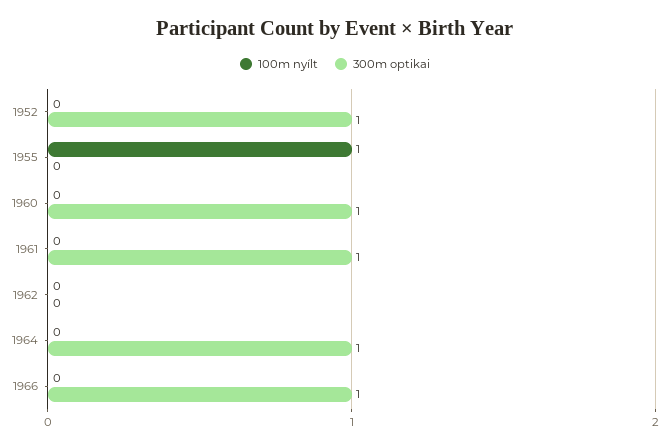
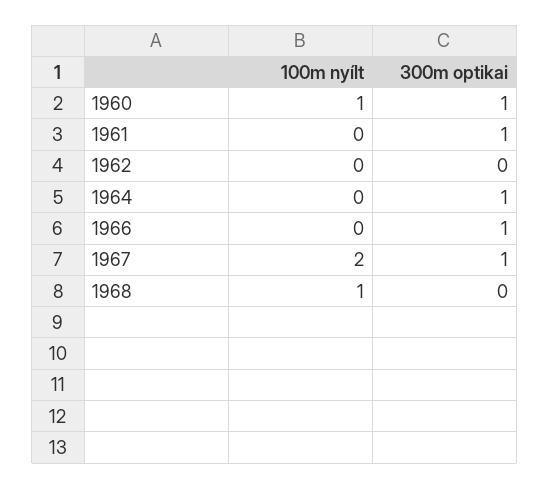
100m nyílt, 1952: 0 -> none
300m optikai, 1952: 1 -> none
100m nyílt, 1955: 1 -> none
300m optikai, 1955: 0 -> none
100m nyílt, 1960: 0 -> 1
100m nyílt, 1967: none -> 2
300m optikai, 1967: none -> 1
100m nyílt, 1968: none -> 1
300m optikai, 1968: none -> 0

